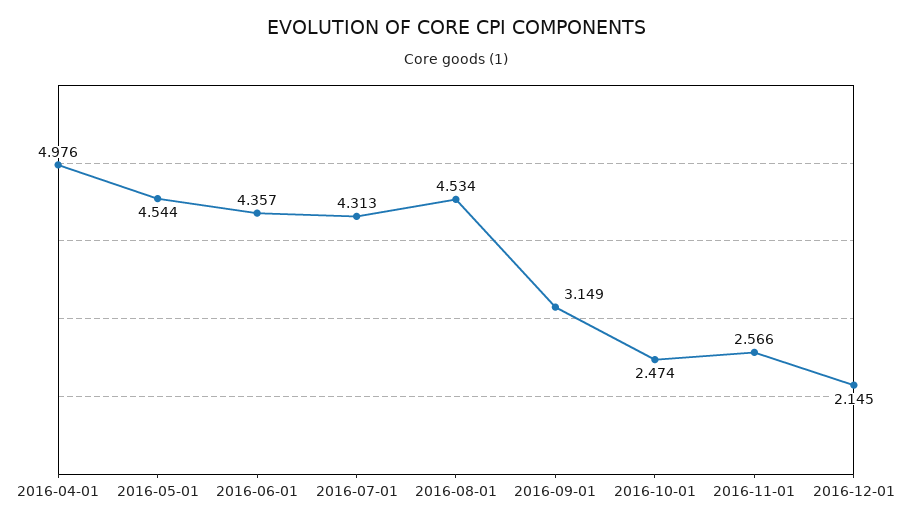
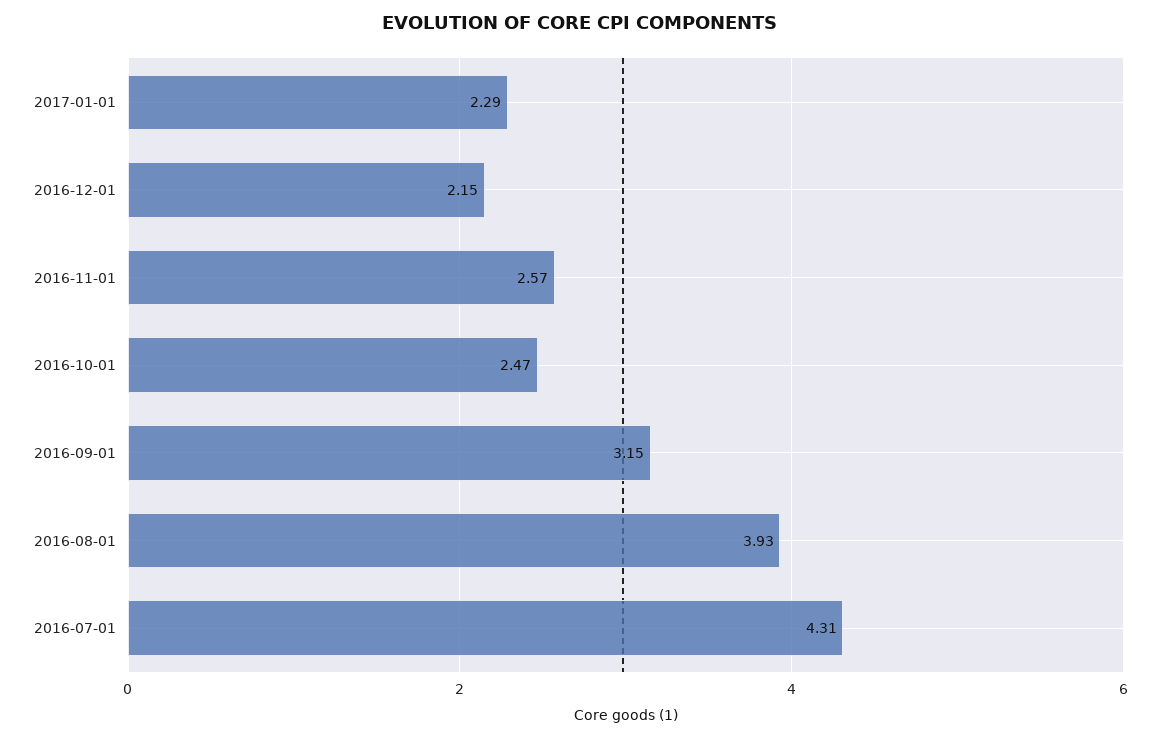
2016-04-01: 4.976 -> none
2016-05-01: 4.544 -> none
2016-06-01: 4.357 -> none
2016-08-01: 4.534 -> 3.93
2017-01-01: none -> 2.29

